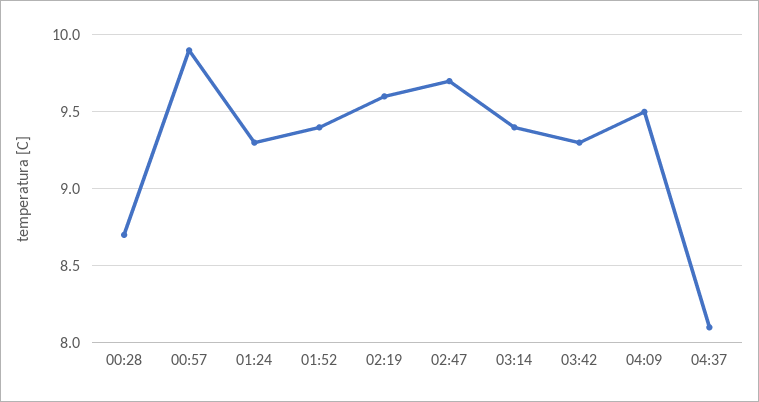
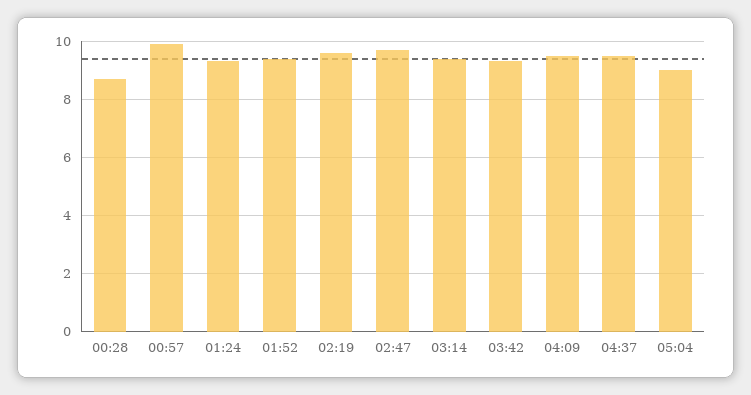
04:37: 8.1 -> 9.5
05:04: none -> 9

